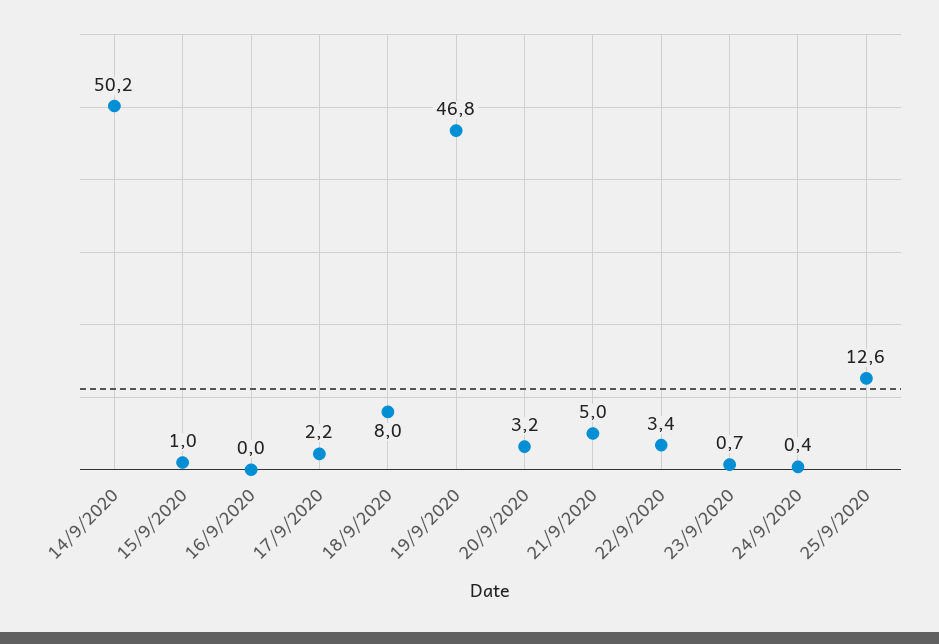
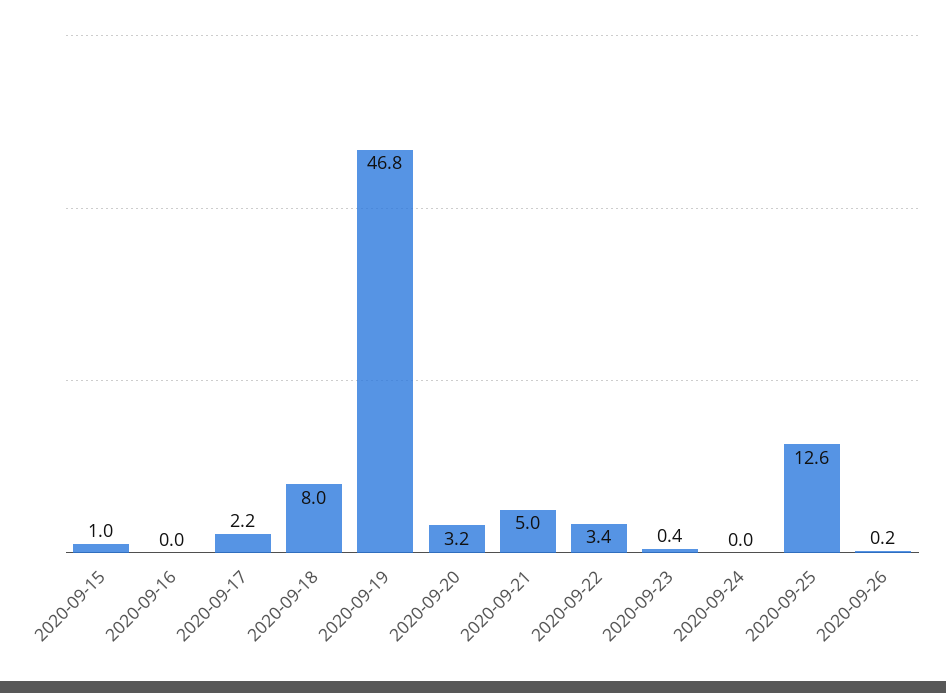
14/9/2020: 50.2 -> none
23/9/2020: 0.7 -> 0.4
24/9/2020: 0.4 -> 0
2020-09-26: none -> 0.2

